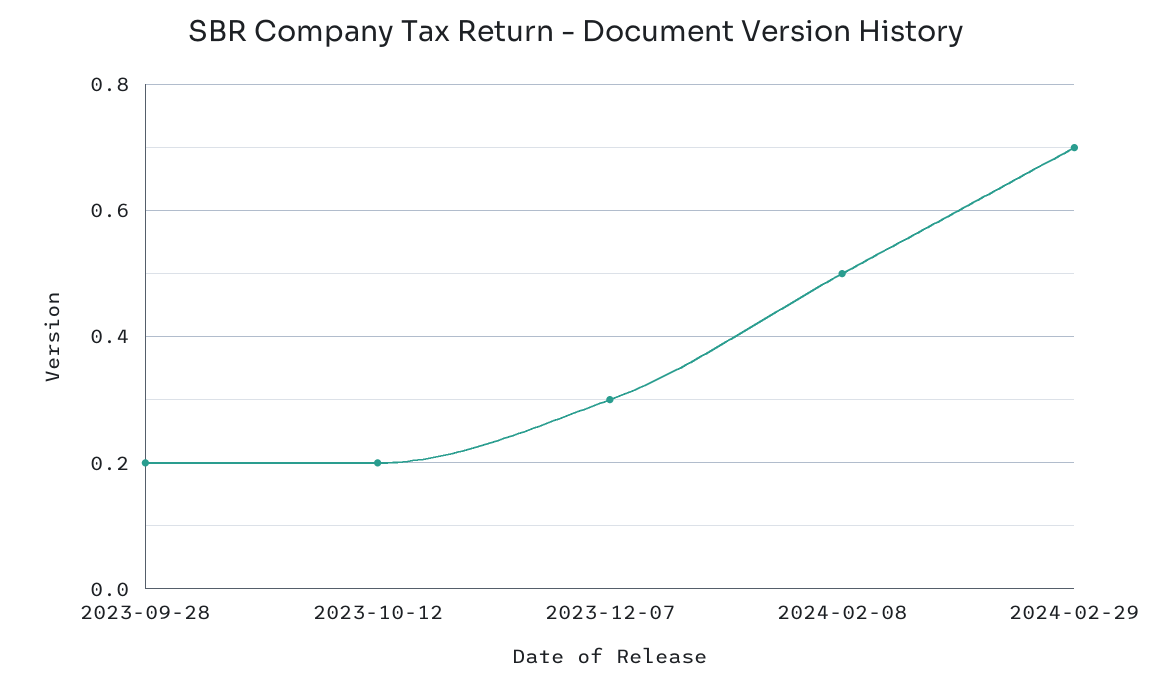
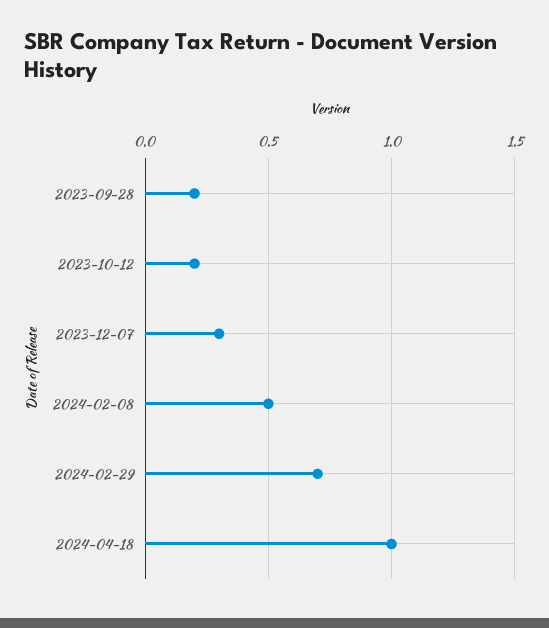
2024-04-18: none -> 1

